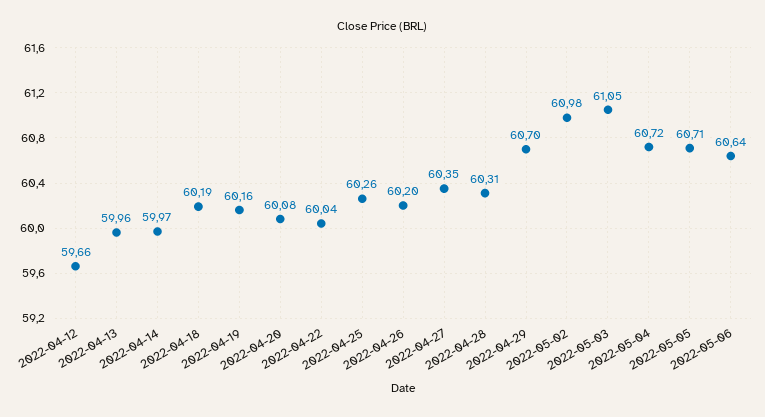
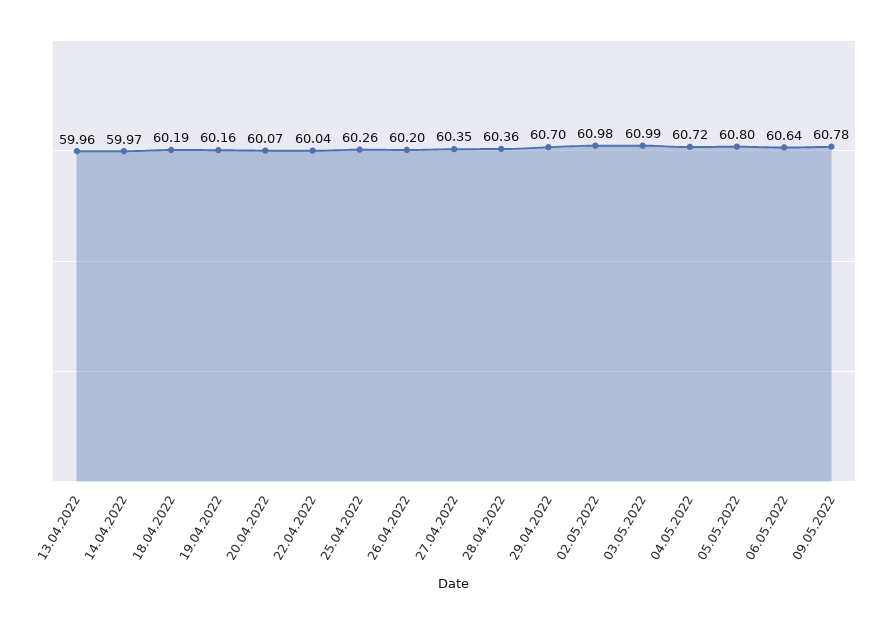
2022-04-12: 59.66 -> none
2022-04-20: 60.08 -> 60.07
2022-04-28: 60.31 -> 60.36
2022-05-03: 61.05 -> 60.99
2022-05-05: 60.71 -> 60.8
09.05.2022: none -> 60.78

